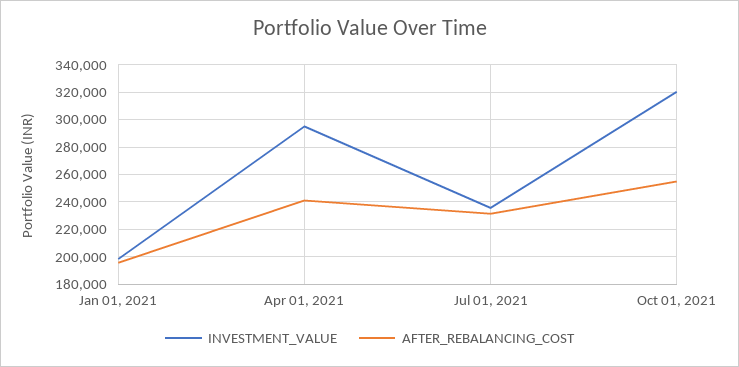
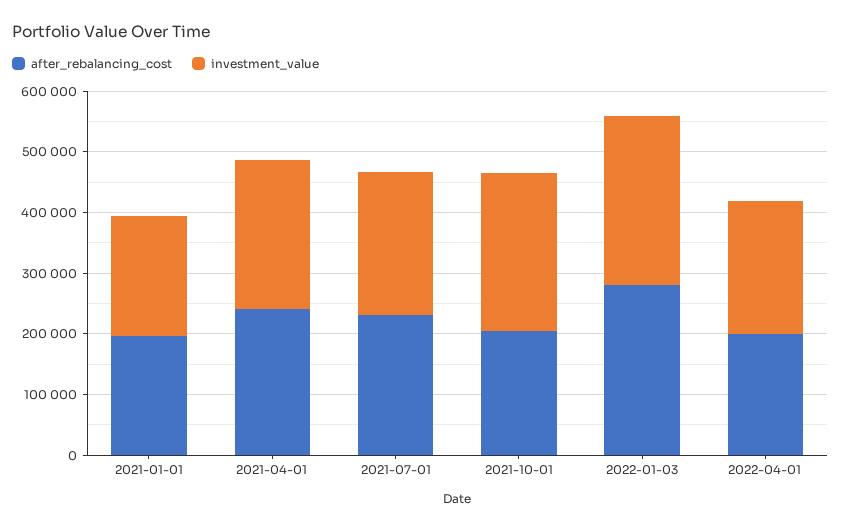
INVESTMENT_VALUE, Apr 01, 2021: 295000 -> 240000
INVESTMENT_VALUE, Oct 01, 2021: 320000 -> 260000
AFTER_REBALANCING_COST, Oct 01, 2021: 255000 -> 200000
AFTER_REBALANCING_COST, 2022-01-03: none -> 280000
INVESTMENT_VALUE, 2022-01-03: none -> 280000
AFTER_REBALANCING_COST, 2022-04-01: none -> 200000
INVESTMENT_VALUE, 2022-04-01: none -> 220000

